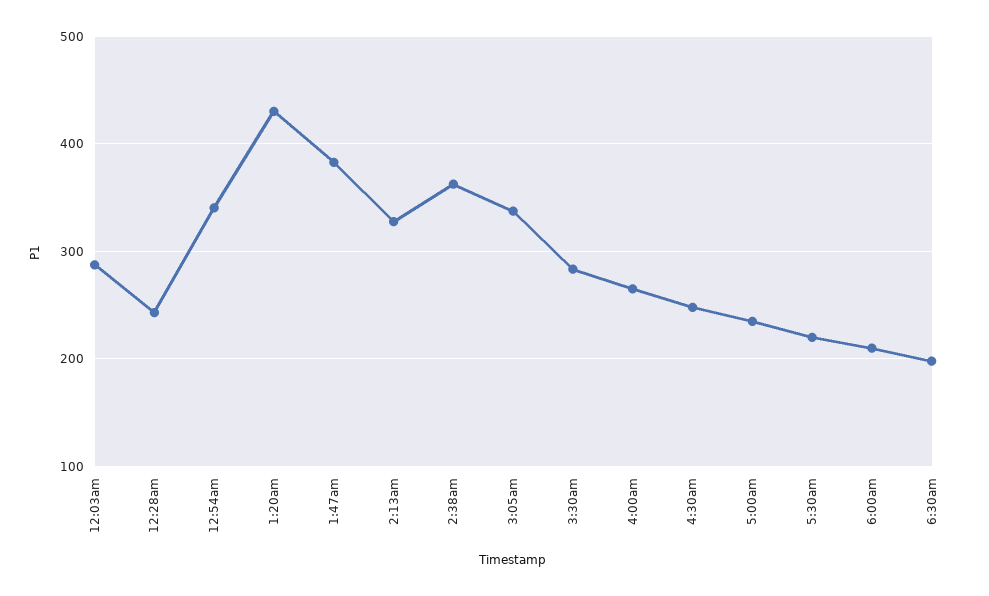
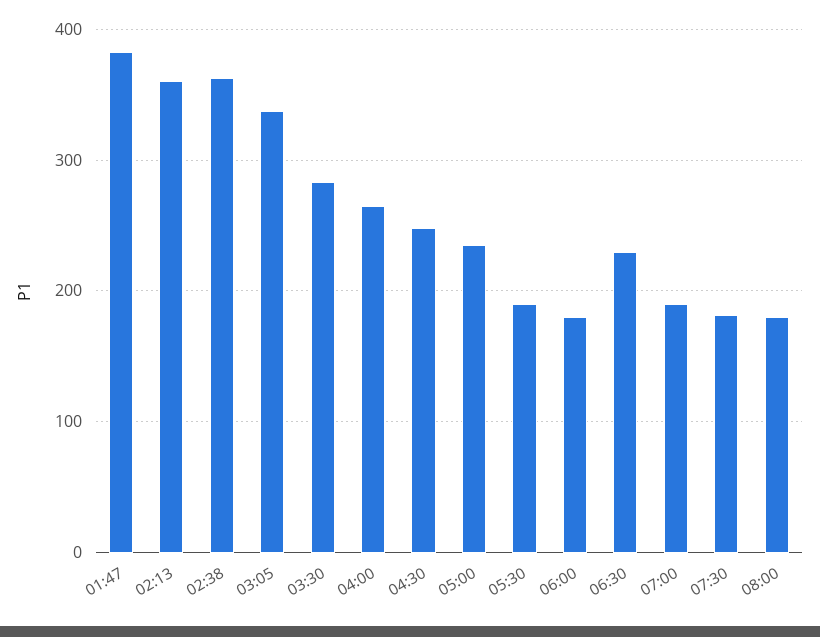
12:03am: 290 -> none
12:28am: 240 -> none
12:54am: 340 -> none
1:20am: 430 -> none
2:13am: 330 -> 360
5:30am: 220 -> 190
6:00am: 210 -> 180
6:30am: 200 -> 230
07:00: none -> 190
07:30: none -> 180
08:00: none -> 180

